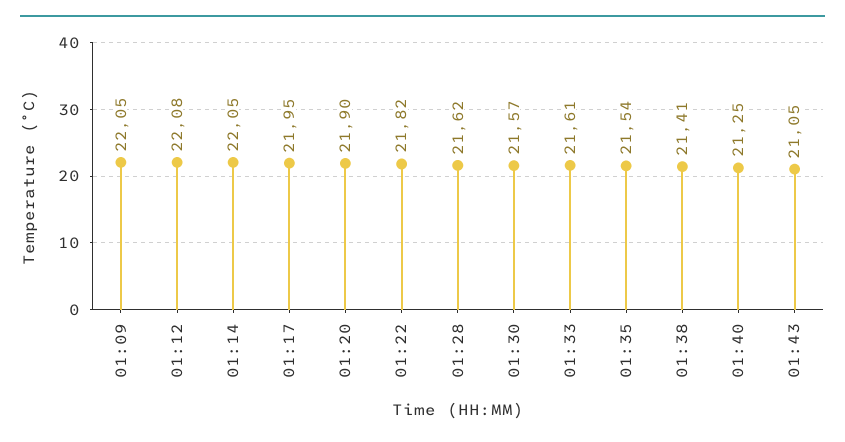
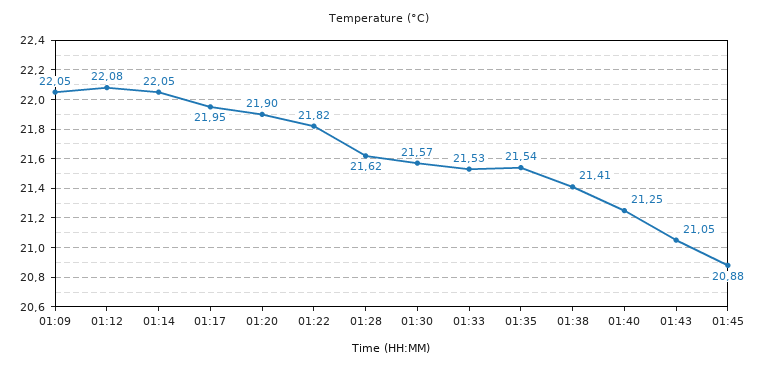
01:33: 21.61 -> 21.53
01:45: none -> 20.88

